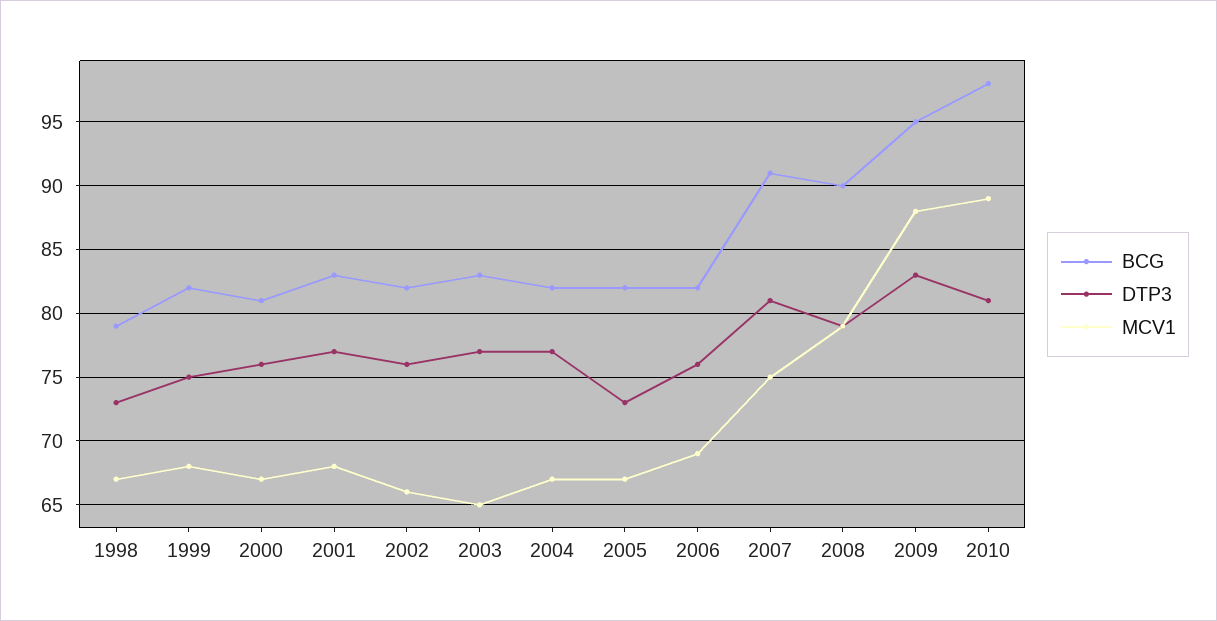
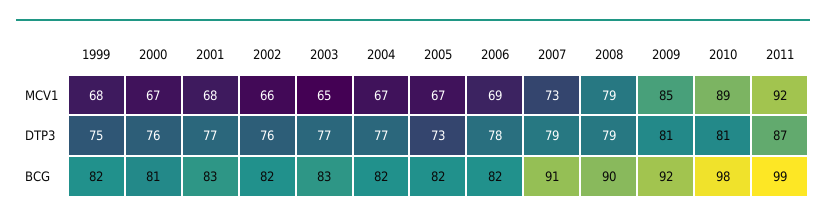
BCG, 1998: 79 -> none
DTP3, 1998: 73 -> none
MCV1, 1998: 67 -> none
DTP3, 2006: 76 -> 78
DTP3, 2007: 81 -> 79
MCV1, 2007: 75 -> 73
BCG, 2009: 95 -> 92
DTP3, 2009: 83 -> 81
MCV1, 2009: 88 -> 85
MCV1, 2011: none -> 92
DTP3, 2011: none -> 87
BCG, 2011: none -> 99

